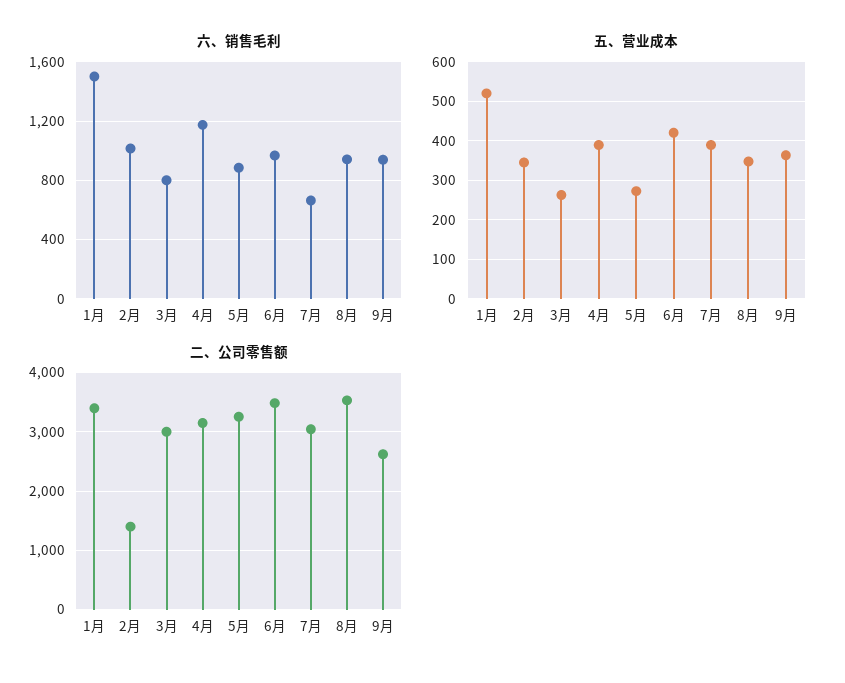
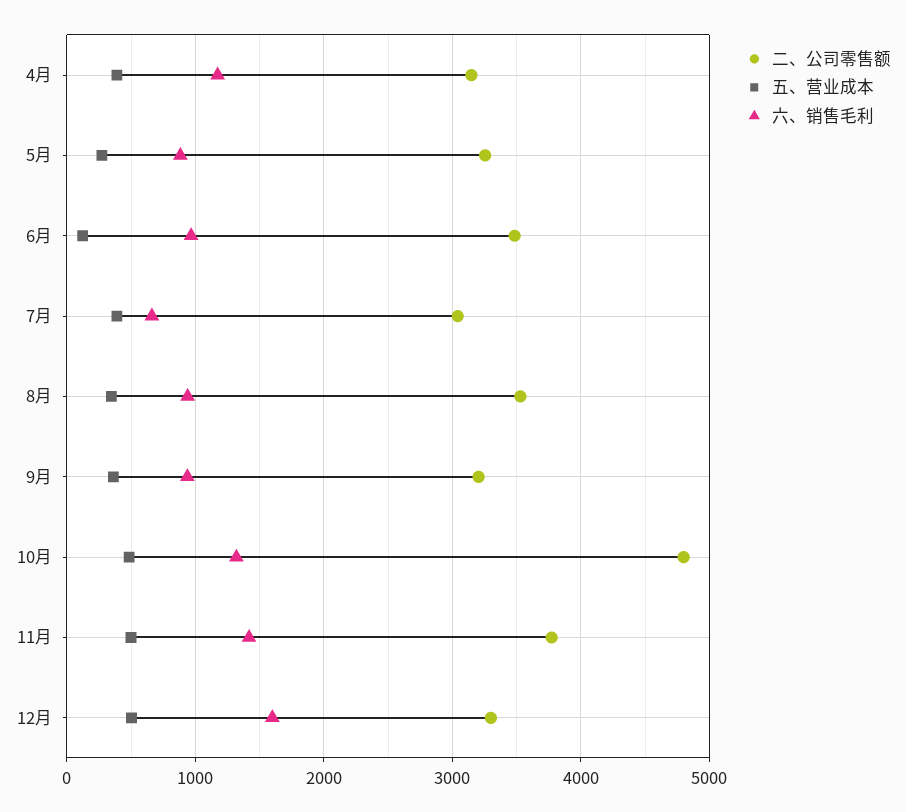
六、销售毛利, 1月: 1500 -> none
六、销售毛利, 2月: 1000 -> none
六、销售毛利, 3月: 800 -> none
五、营业成本, 1月: 520 -> none
五、营业成本, 2月: 340 -> none
五、营业成本, 3月: 260 -> none
五、营业成本, 6月: 420 -> 100
二、公司零售额, 1月: 3400 -> none
二、公司零售额, 2月: 1400 -> none
二、公司零售额, 3月: 3000 -> none
二、公司零售额, 9月: 2600 -> 3200
二、公司零售额, 10月: none -> 4800
五、营业成本, 10月: none -> 500
六、销售毛利, 10月: none -> 1300
二、公司零售额, 11月: none -> 3800
五、营业成本, 11月: none -> 500
六、销售毛利, 11月: none -> 1400
二、公司零售额, 12月: none -> 3300
五、营业成本, 12月: none -> 500
六、销售毛利, 12月: none -> 1600

